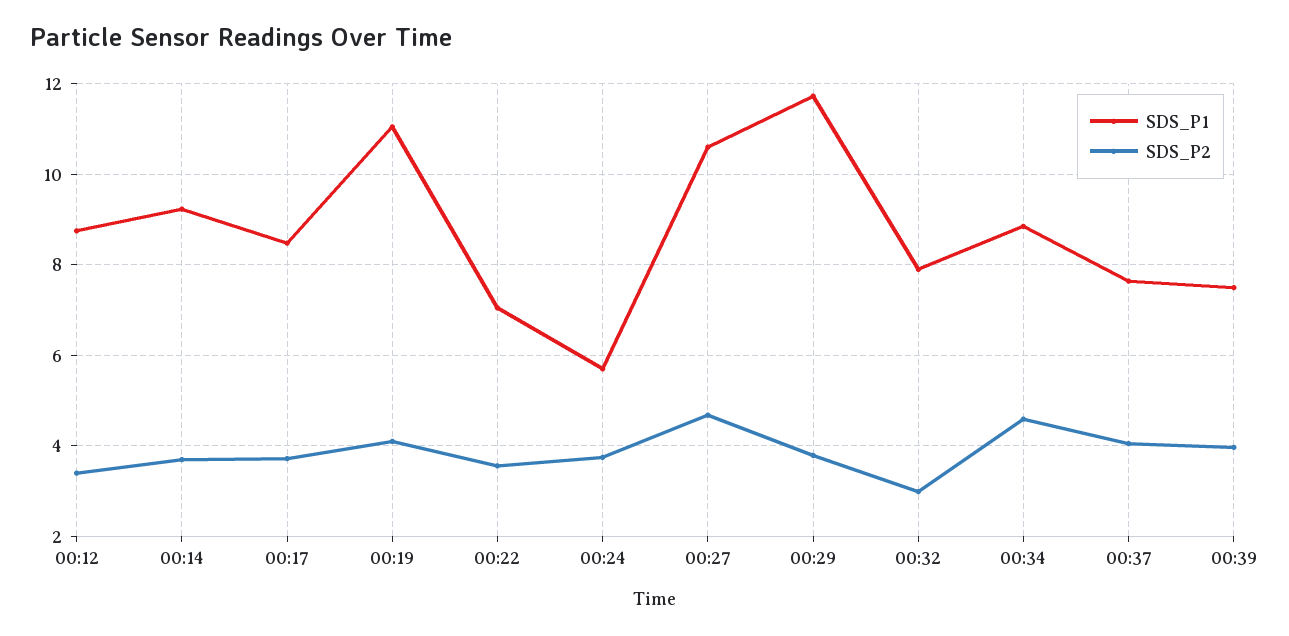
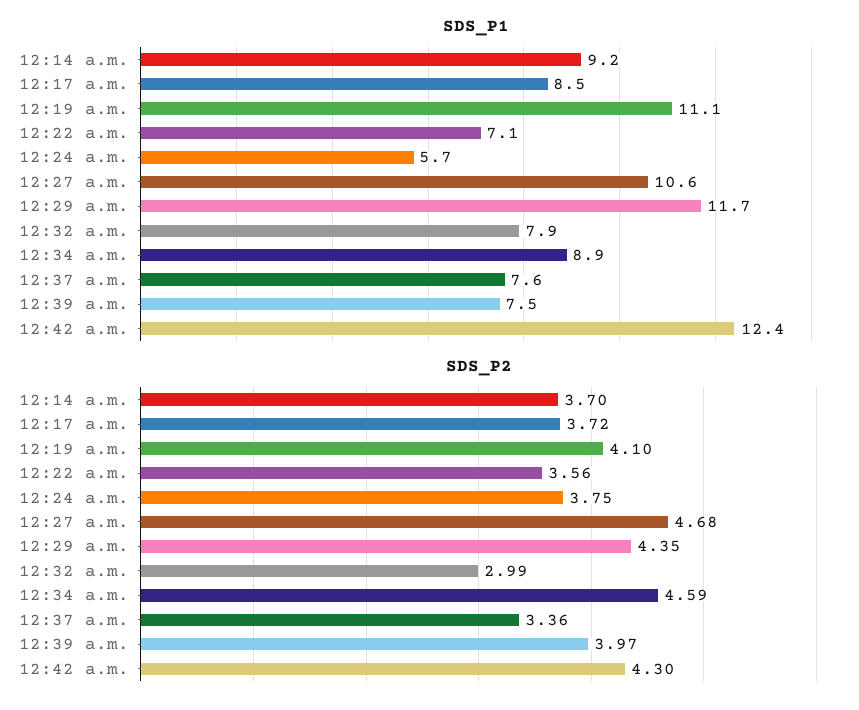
SDS_P1, 00:12: 8.8 -> none
SDS_P2, 00:12: 3.4 -> none
SDS_P2, 00:29: 3.8 -> 4.35
SDS_P2, 00:37: 4 -> 3.36
SDS_P1, 12:42 a.m.: none -> 12.4
SDS_P2, 12:42 a.m.: none -> 4.3

